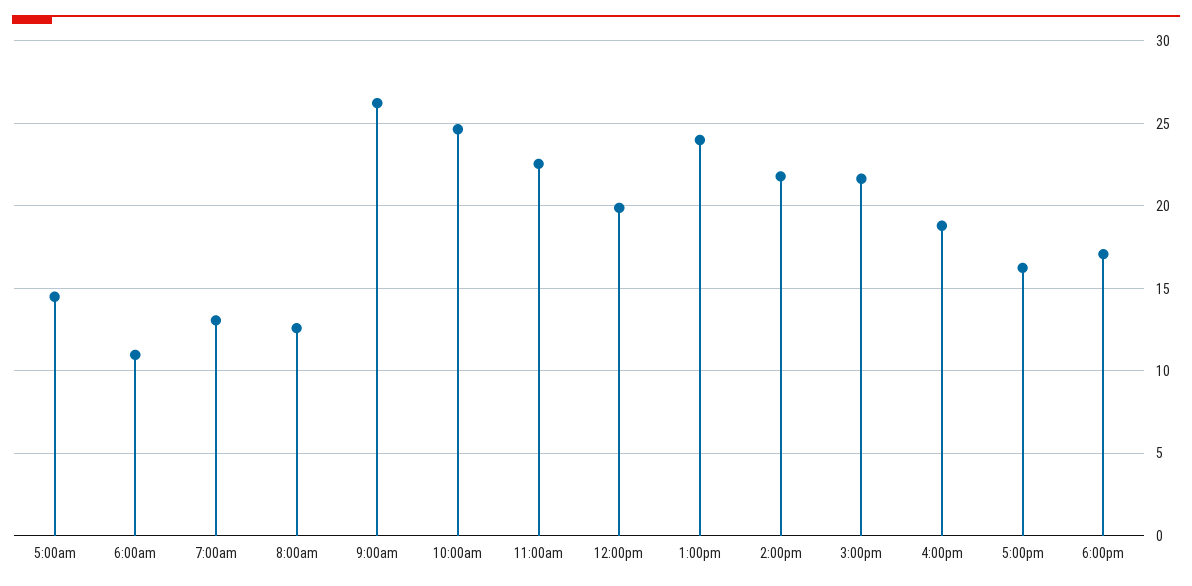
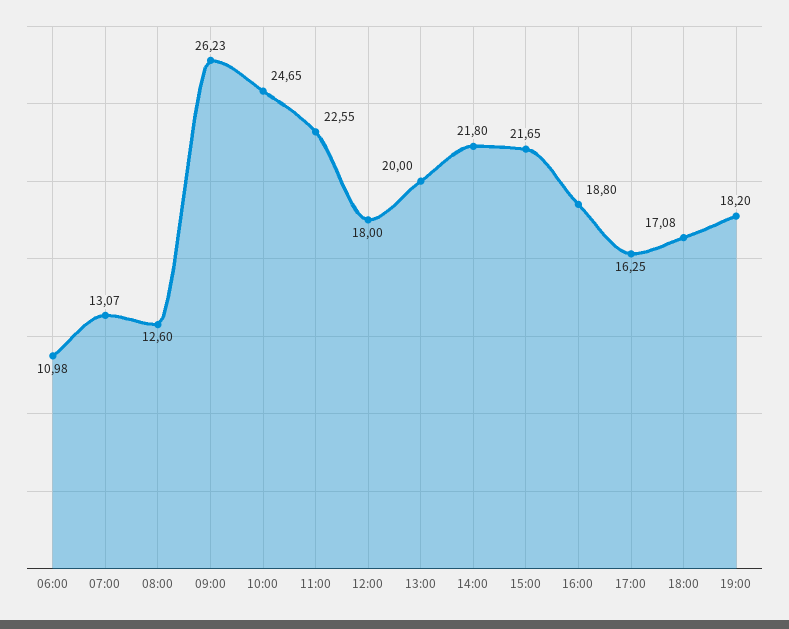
5:00am: 14.5 -> none
12:00pm: 20 -> 18
1:00pm: 24 -> 20
19:00: none -> 18.2

